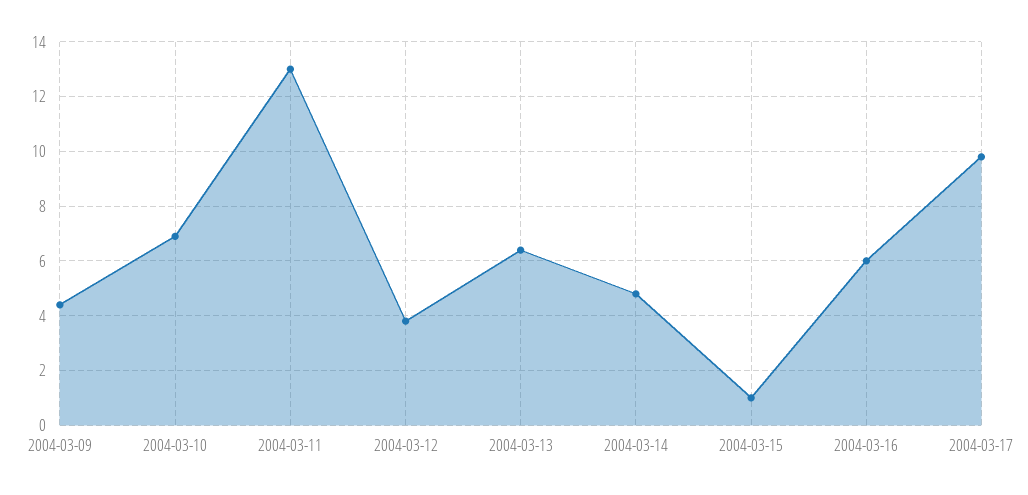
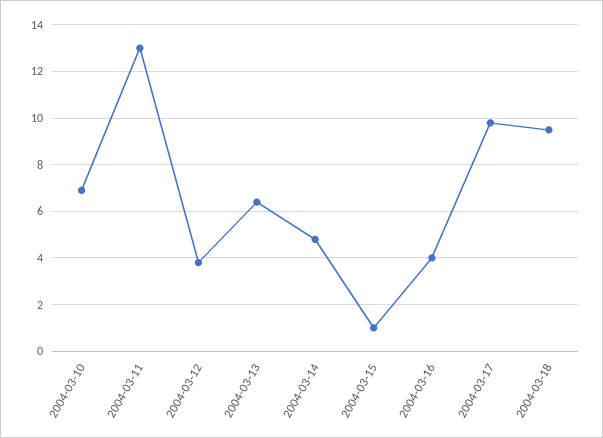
2004-03-09: 4.5 -> none
2004-03-16: 6 -> 4
2004-03-18: none -> 9.5

